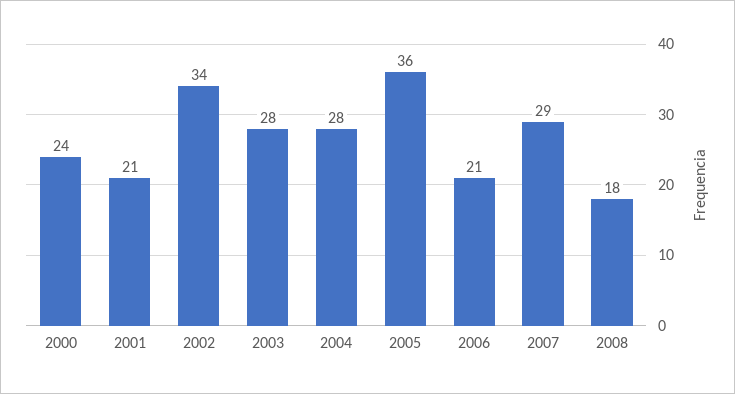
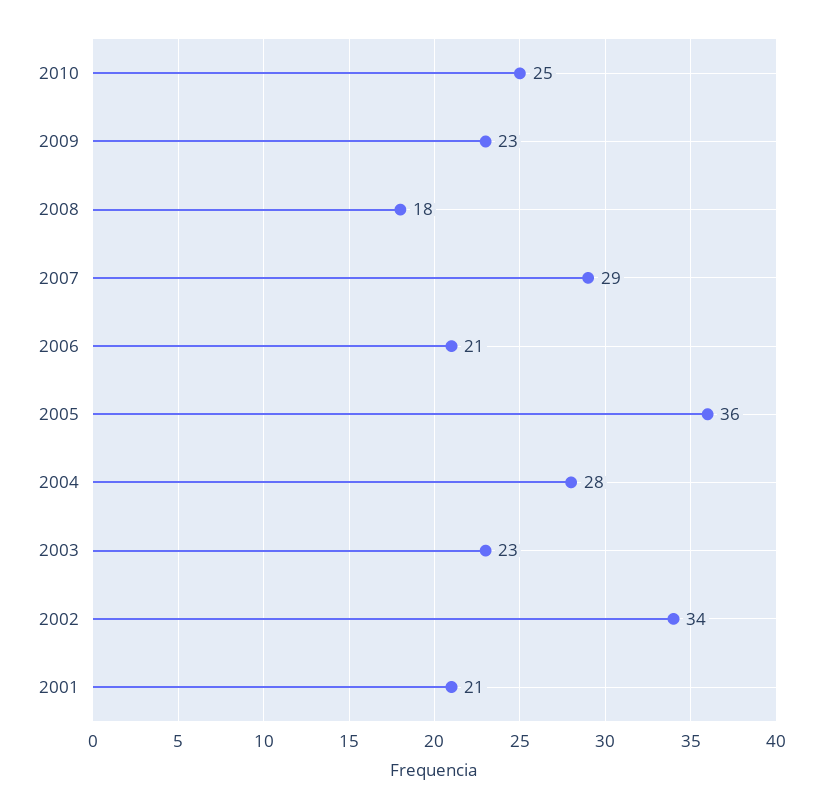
2000: 24 -> none
2003: 28 -> 23
2010: none -> 25
2009: none -> 23

